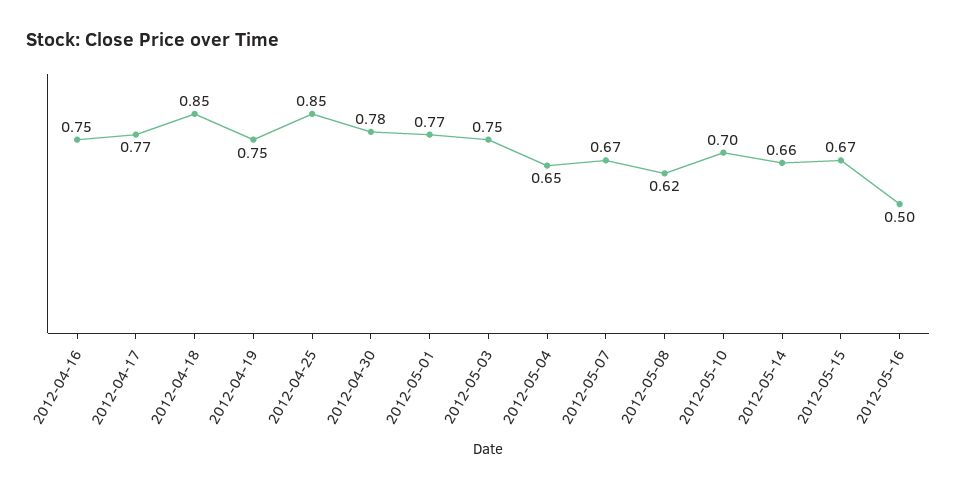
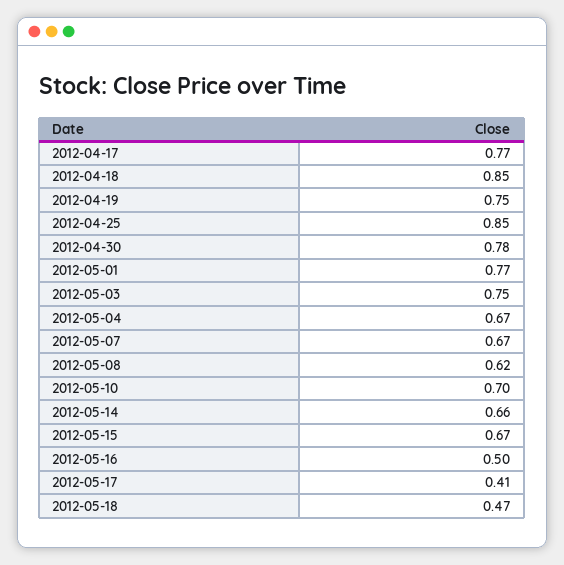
2012-04-16: 0.75 -> none
2012-05-04: 0.65 -> 0.67
2012-05-17: none -> 0.41
2012-05-18: none -> 0.47

